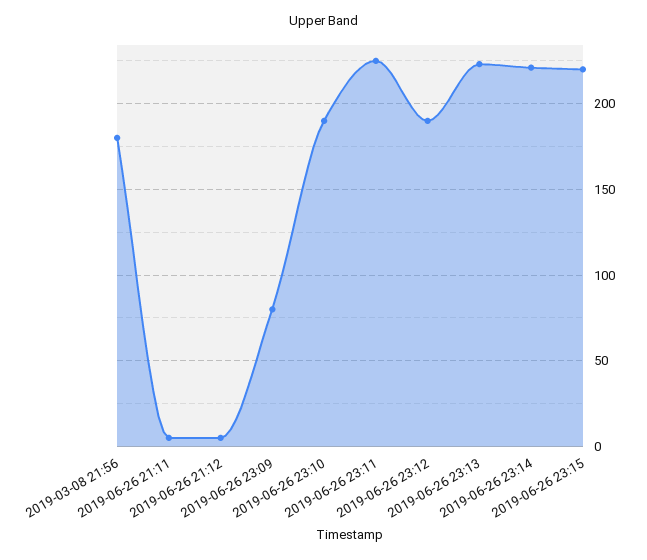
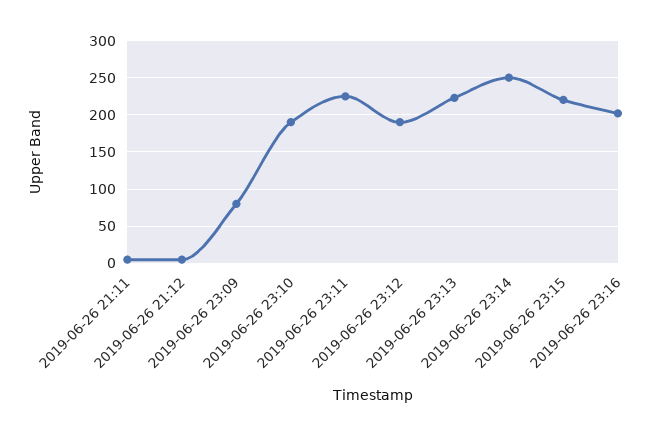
2019-03-08 21:56: 180 -> none
2019-06-26 23:14: 220 -> 250
2019-06-26 23:16: none -> 200

